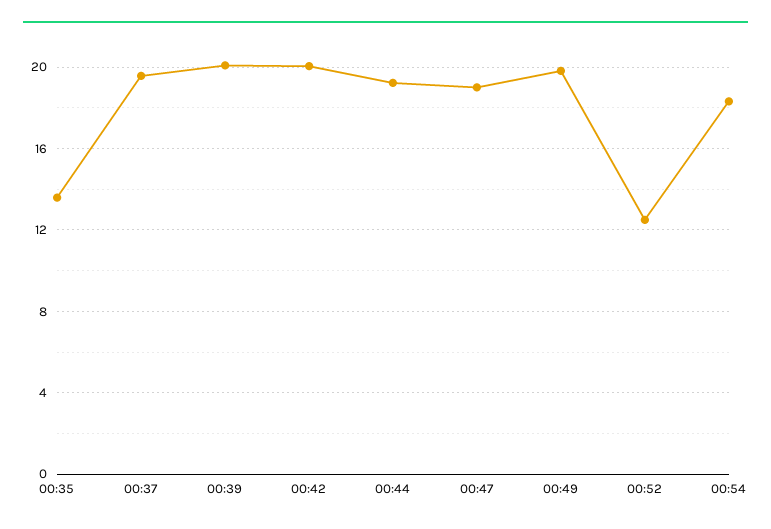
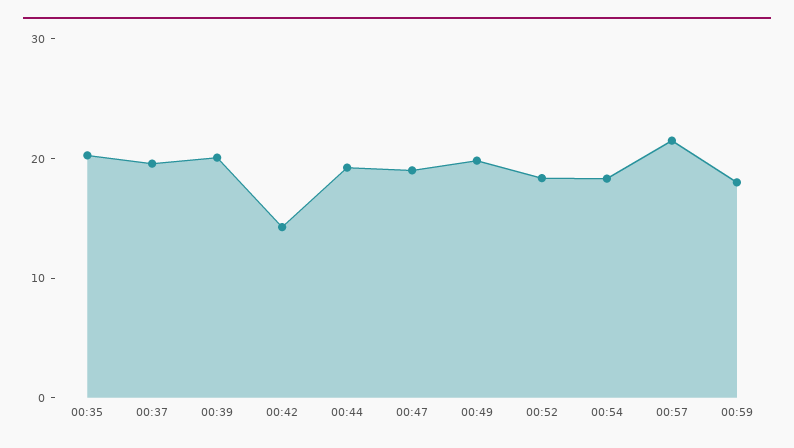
00:35: 13.5 -> 20
00:42: 20 -> 14
00:52: 12.5 -> 18
00:57: none -> 22
00:59: none -> 18

